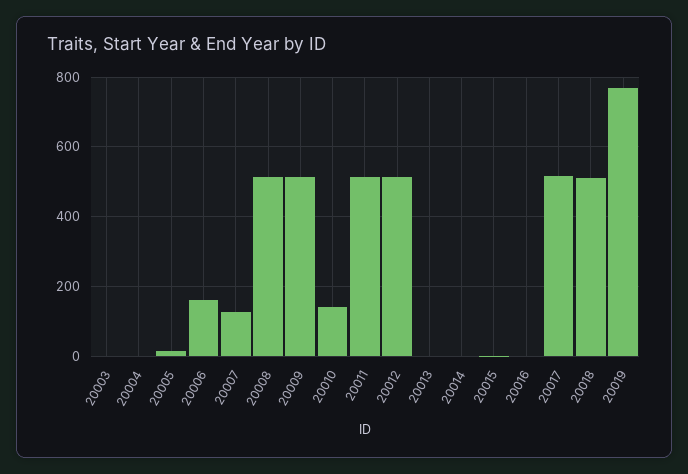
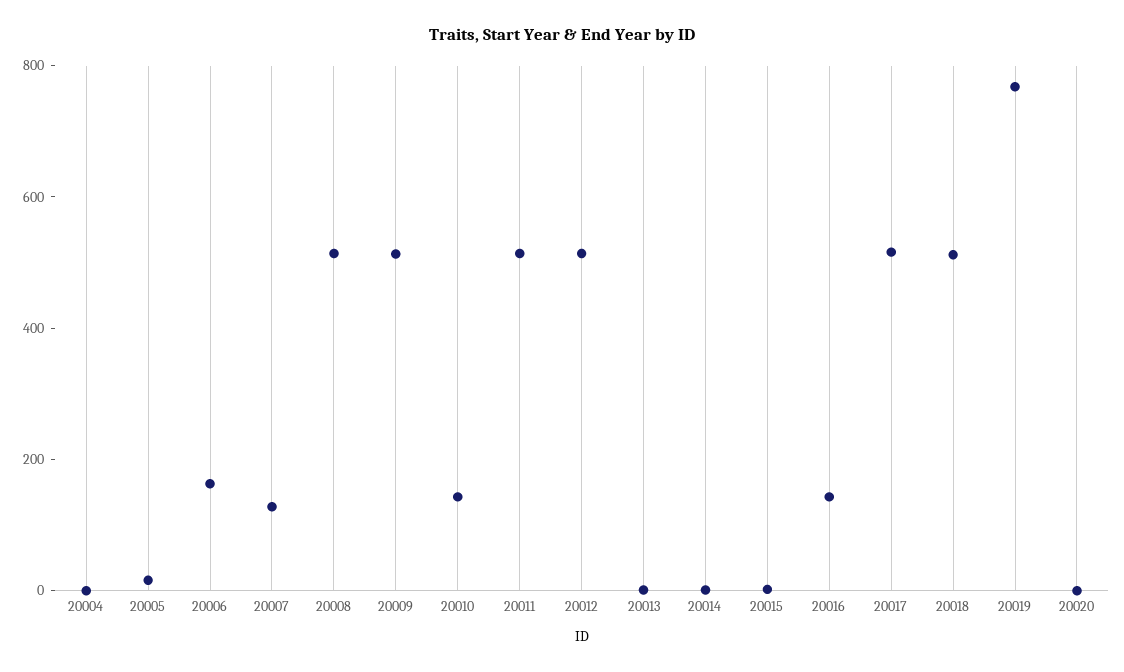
20003: 0 -> none
20016: 0 -> 150
20020: none -> 0

